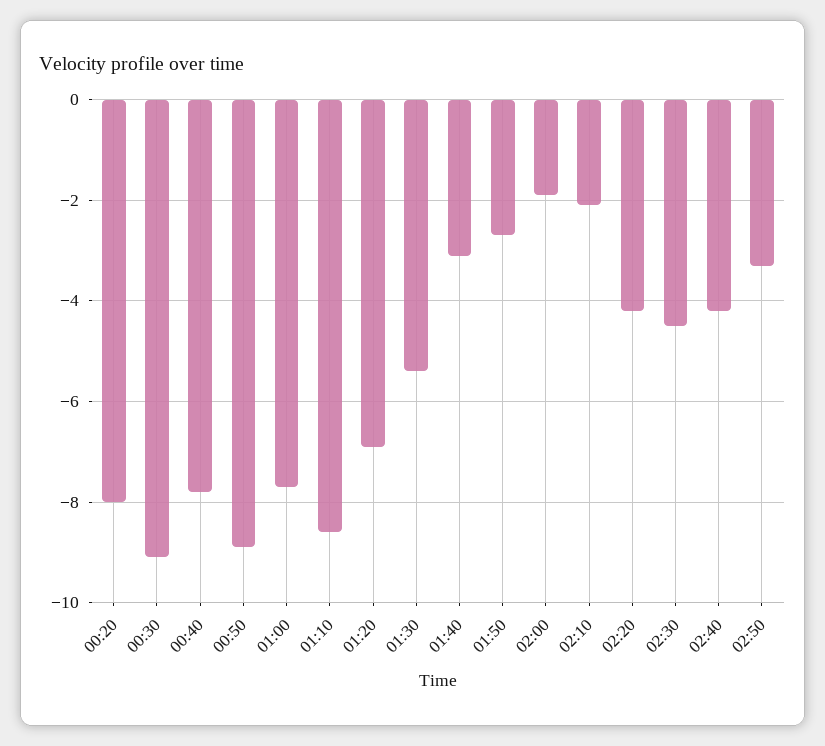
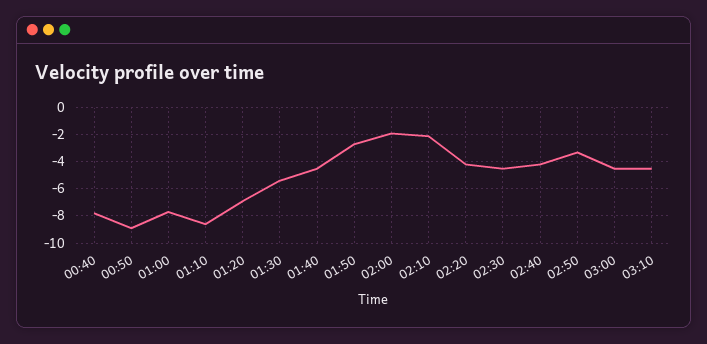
00:20: -8 -> none
00:30: -9 -> none
01:40: -3 -> -4.5
03:00: none -> -4.5
03:10: none -> -4.5

